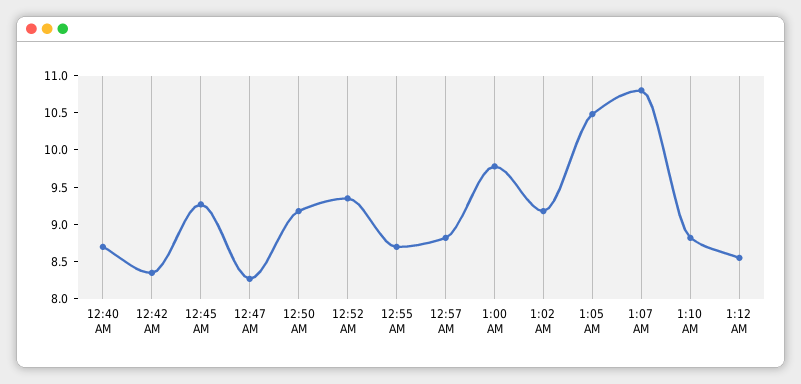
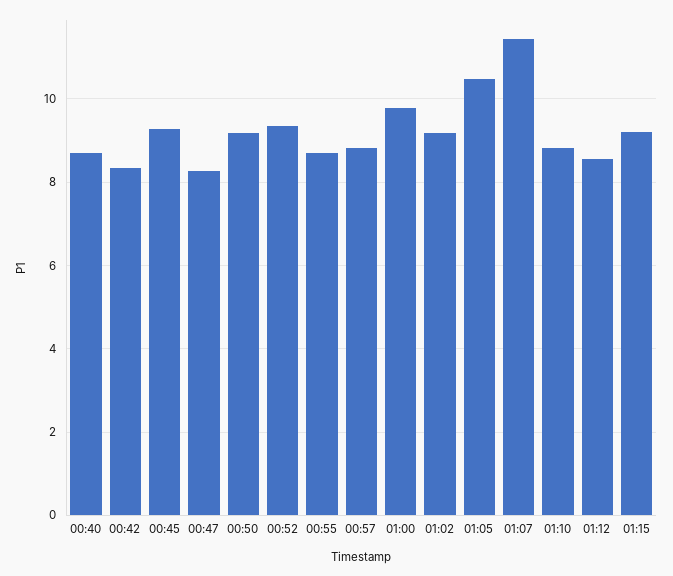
1:07 AM: 10.75 -> 11.4
01:15: none -> 9.2

